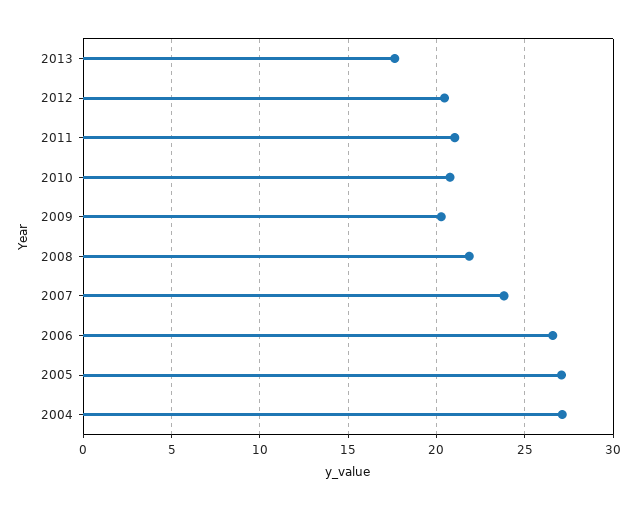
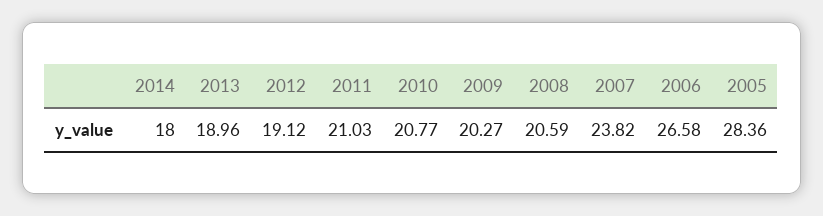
2013: 17.5 -> 18.96
2012: 20.5 -> 19.12
2008: 22 -> 20.59
2005: 27 -> 28.36
2004: 27 -> none
2014: none -> 18

